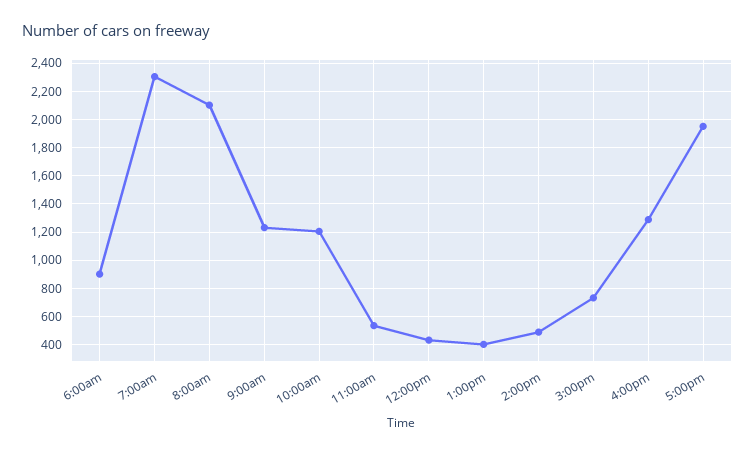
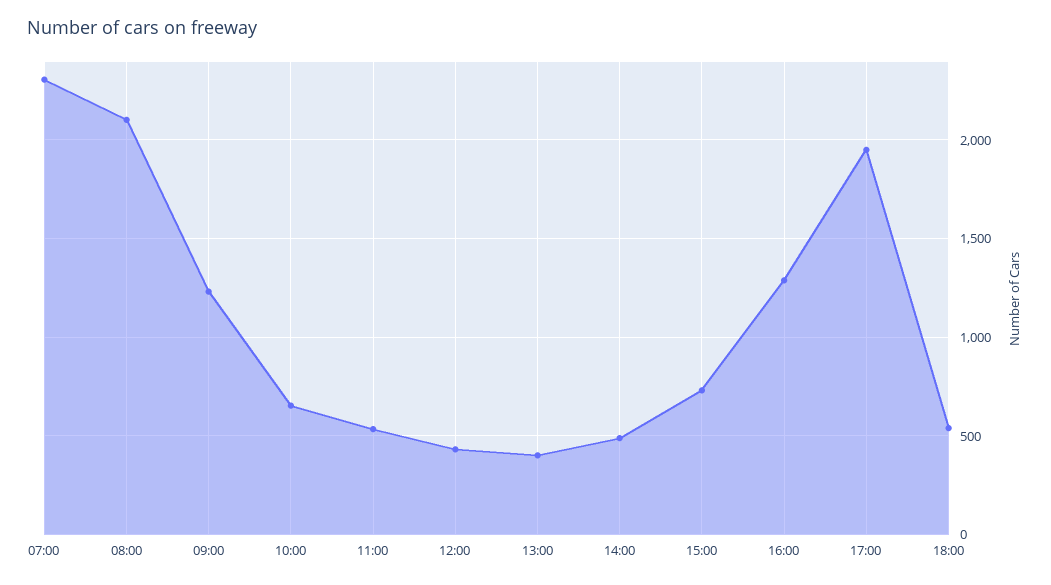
6:00am: 900 -> none
10:00am: 1200 -> 650
18:00: none -> 550

